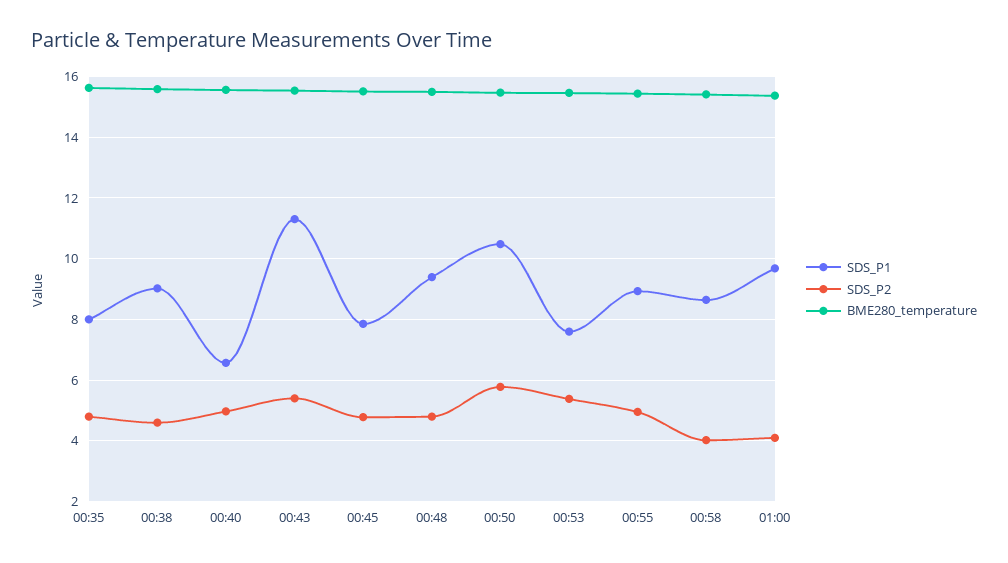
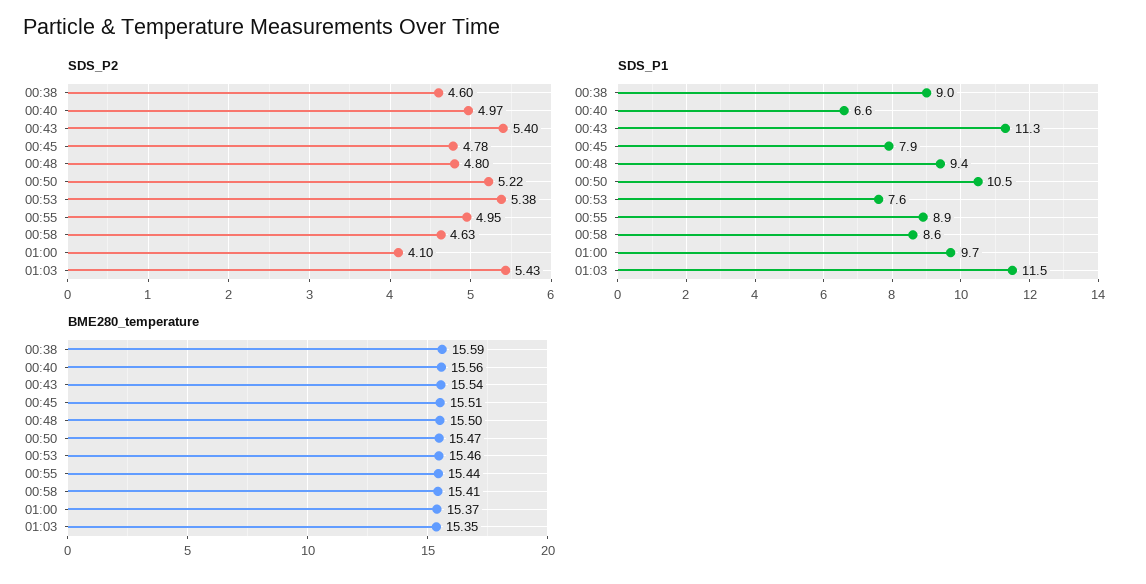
SDS_P1, 00:35: 8 -> none
SDS_P2, 00:35: 4.8 -> none
BME280_temperature, 00:35: 15.6 -> none
SDS_P2, 00:50: 5.8 -> 5.22
SDS_P2, 00:58: 4 -> 4.63
SDS_P2, 01:03: none -> 5.43
SDS_P1, 01:03: none -> 11.5
BME280_temperature, 01:03: none -> 15.35

